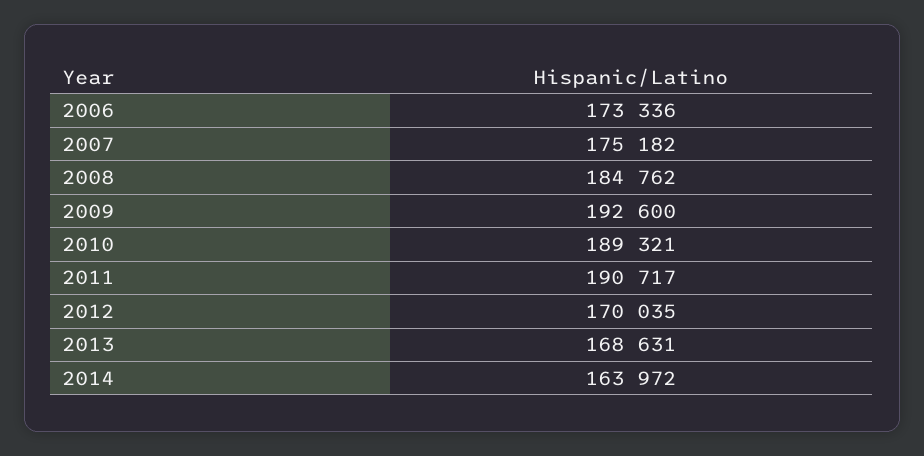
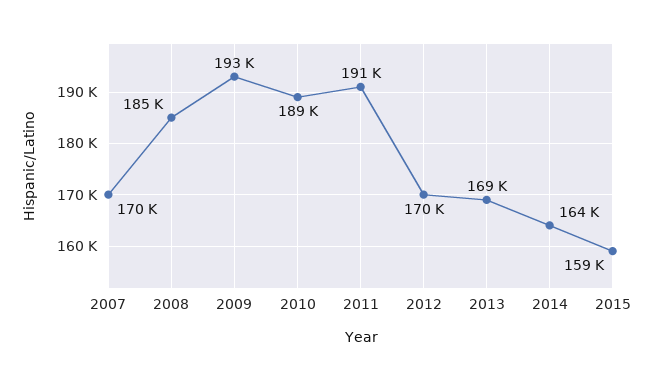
2006: 173336 -> none
2007: 175182 -> 170000
2015: none -> 159000

